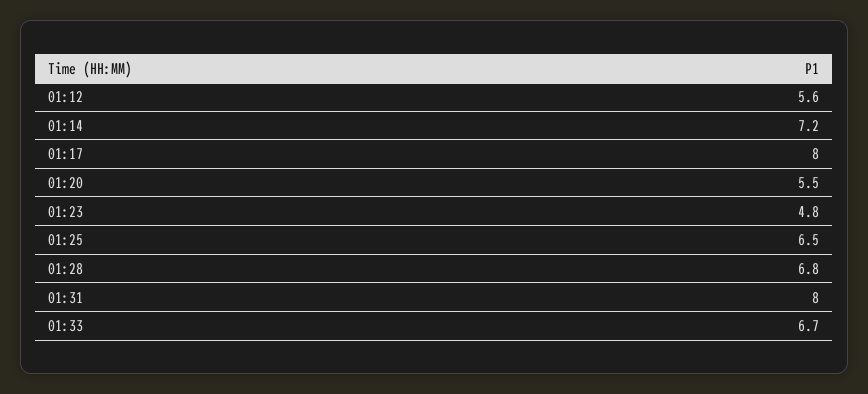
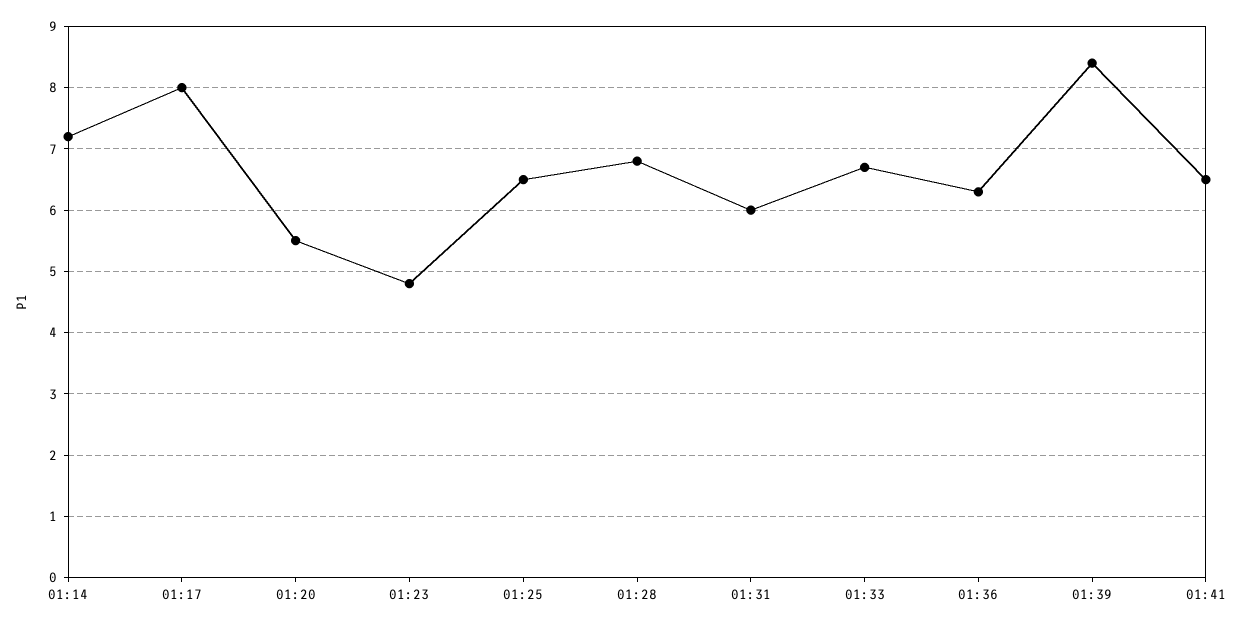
01:12: 5.6 -> none
01:31: 8 -> 6
01:36: none -> 6.3
01:39: none -> 8.4
01:41: none -> 6.5

